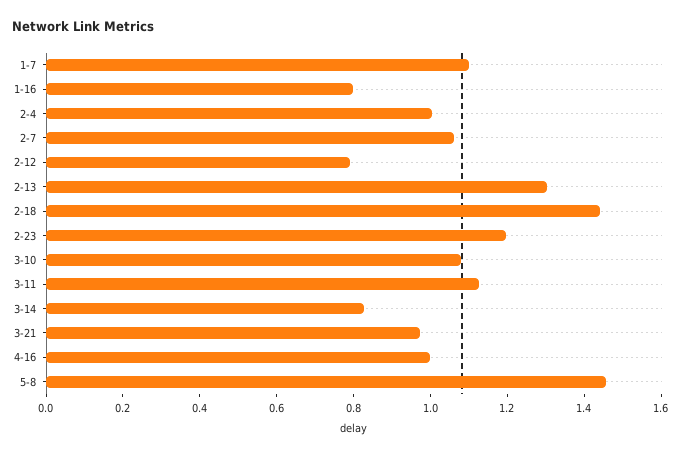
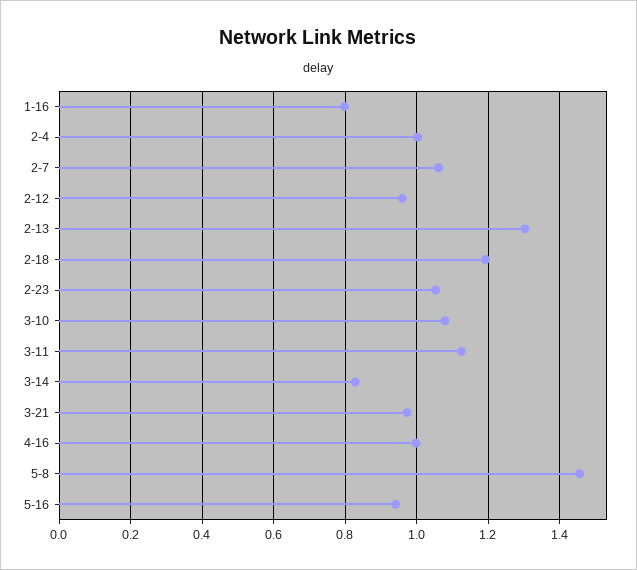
1-7: 1.1 -> none
2-12: 0.8 -> 0.96
2-18: 1.45 -> 1.2
2-23: 1.2 -> 1.06
5-16: none -> 0.94

